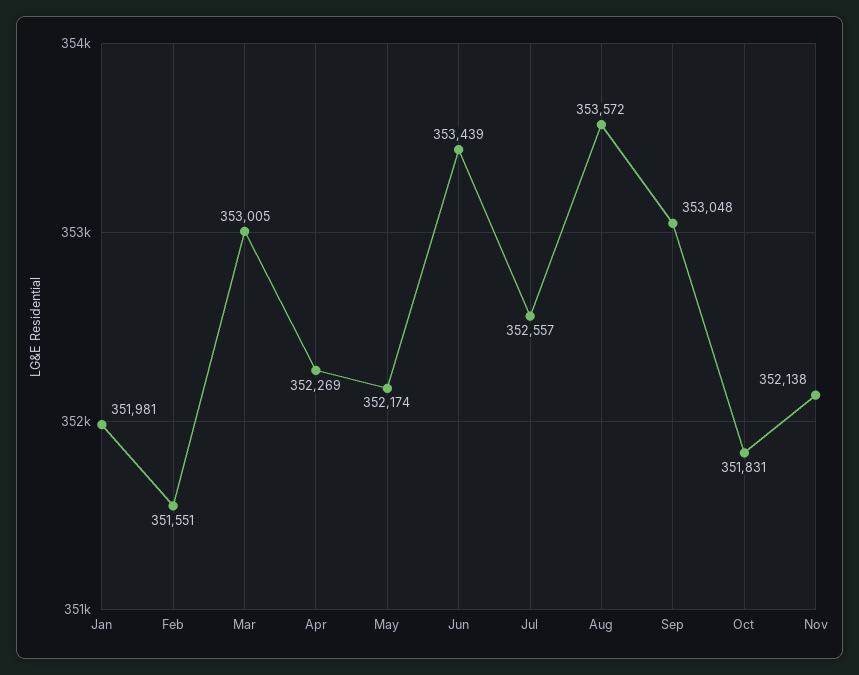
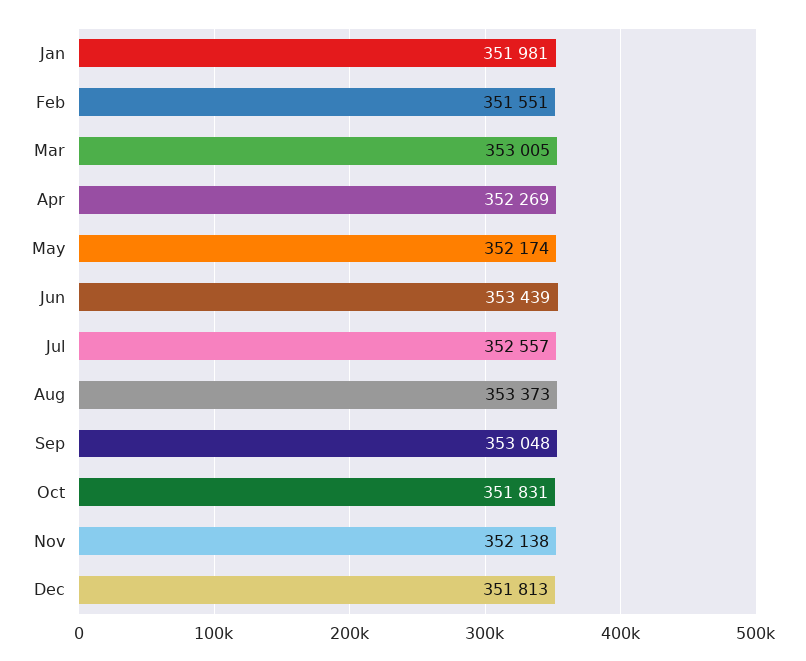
Aug: 353572 -> 353373
Dec: none -> 351813

